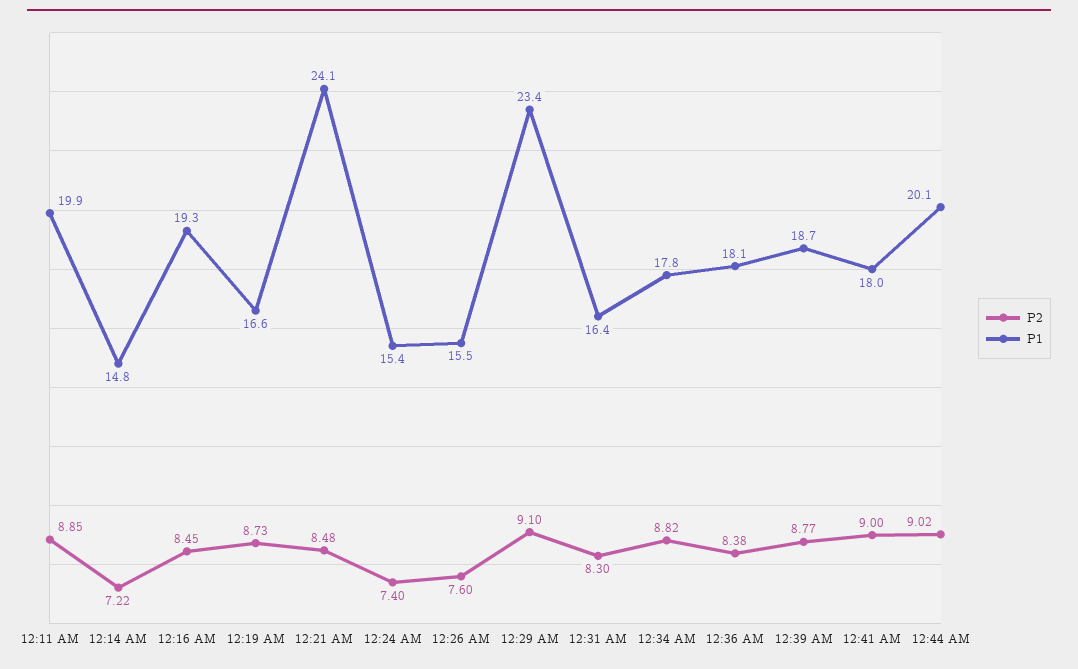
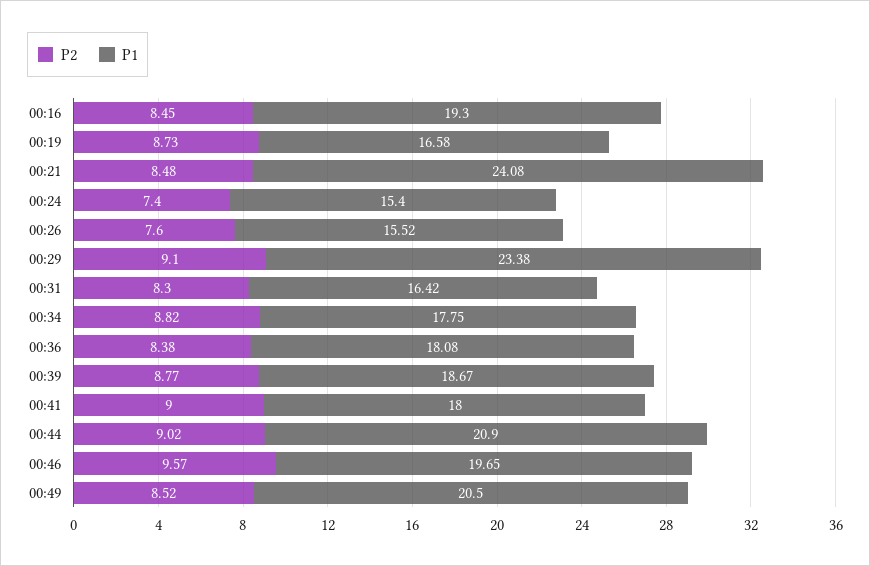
P2, 12:11 AM: 8.85 -> none
P1, 12:11 AM: 19.9 -> none
P2, 12:14 AM: 7.22 -> none
P1, 12:14 AM: 14.8 -> none
P1, 12:44 AM: 20.1 -> 20.9
P2, 00:46: none -> 9.57
P1, 00:46: none -> 19.65
P2, 00:49: none -> 8.52
P1, 00:49: none -> 20.5

